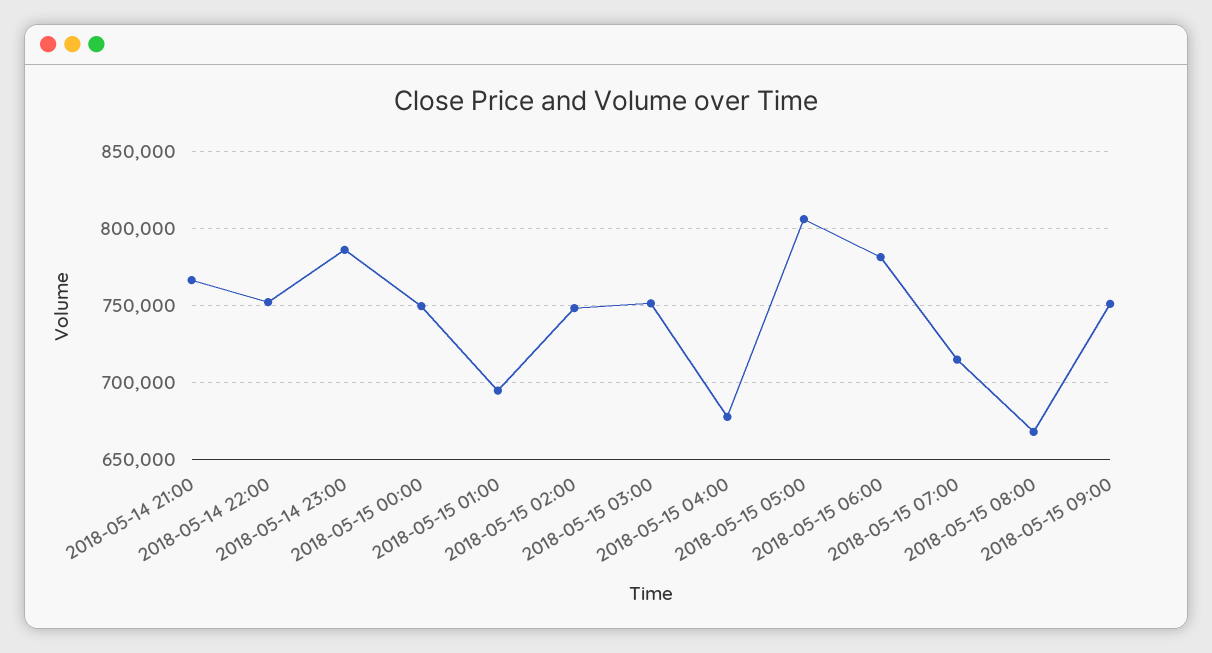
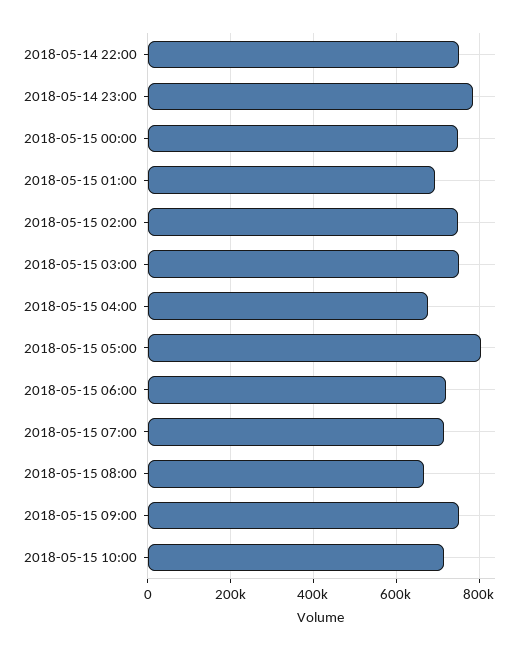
2018-05-14 21:00: 765000 -> none
2018-05-15 06:00: 780000 -> 720000
2018-05-15 10:00: none -> 720000

